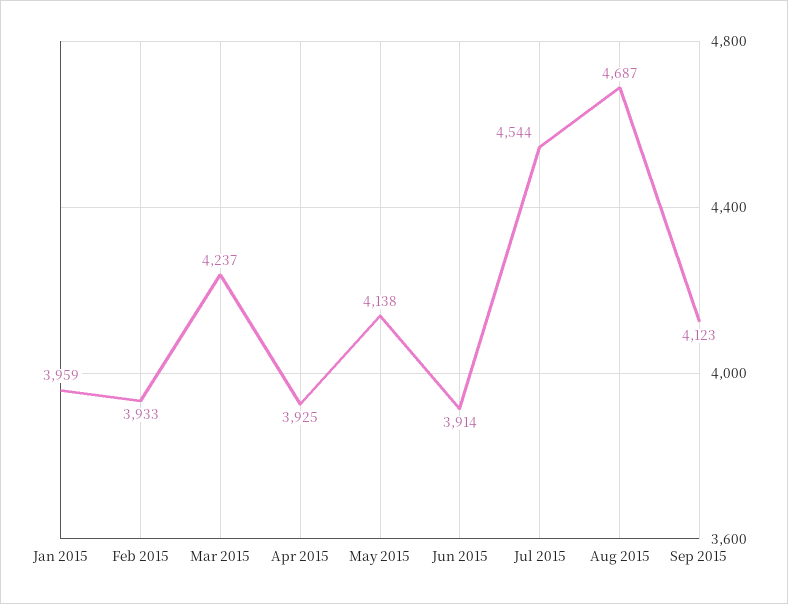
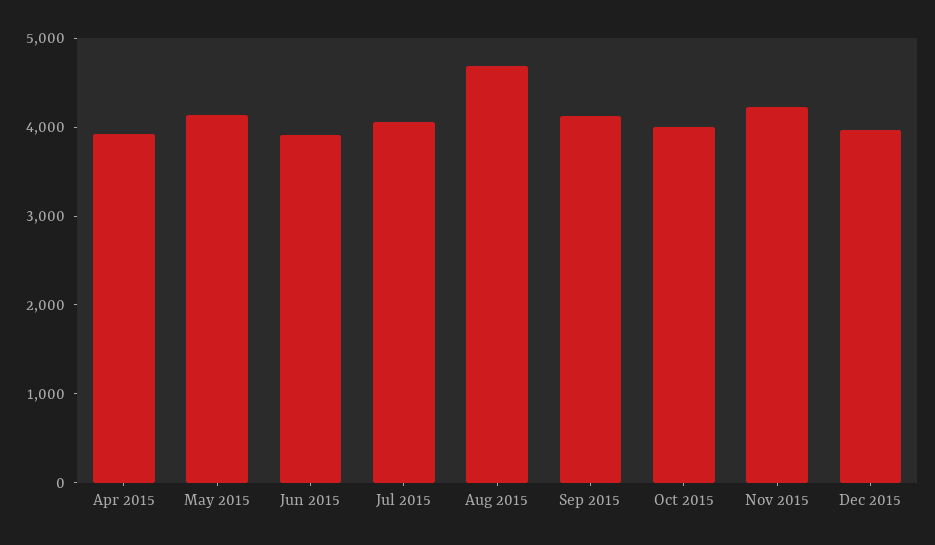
Jan 2015: 3959 -> none
Feb 2015: 3933 -> none
Mar 2015: 4237 -> none
Jul 2015: 4544 -> 4000
Oct 2015: none -> 4000
Nov 2015: none -> 4200
Dec 2015: none -> 4000

